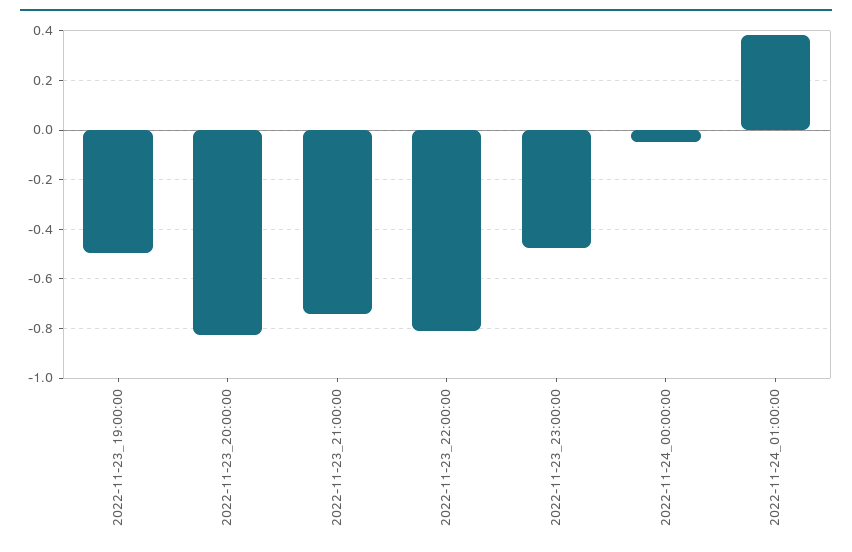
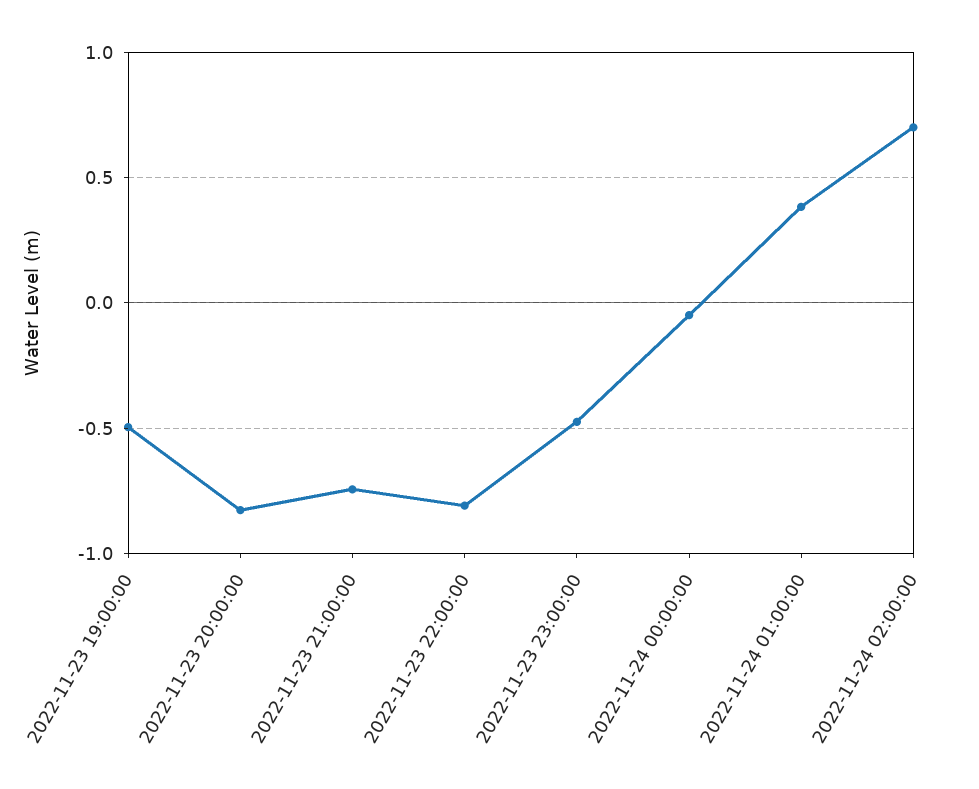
2022-11-24 02:00:00: none -> 0.7

